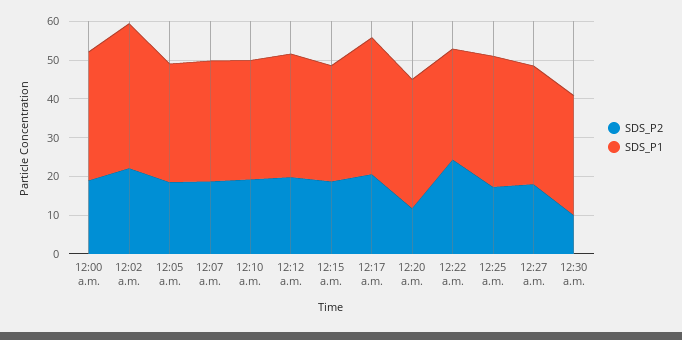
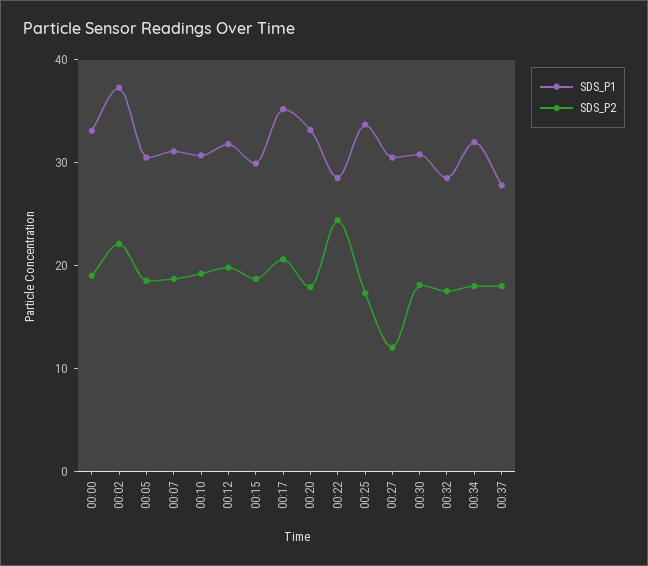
SDS_P2, 12:20 a.m.: 12.5 -> 18
SDS_P2, 12:27 a.m.: 17.5 -> 12
SDS_P2, 12:30 a.m.: 10 -> 18
SDS_P1, 00:32: none -> 28
SDS_P2, 00:32: none -> 18
SDS_P1, 00:34: none -> 32
SDS_P2, 00:34: none -> 18
SDS_P1, 00:37: none -> 28
SDS_P2, 00:37: none -> 18

